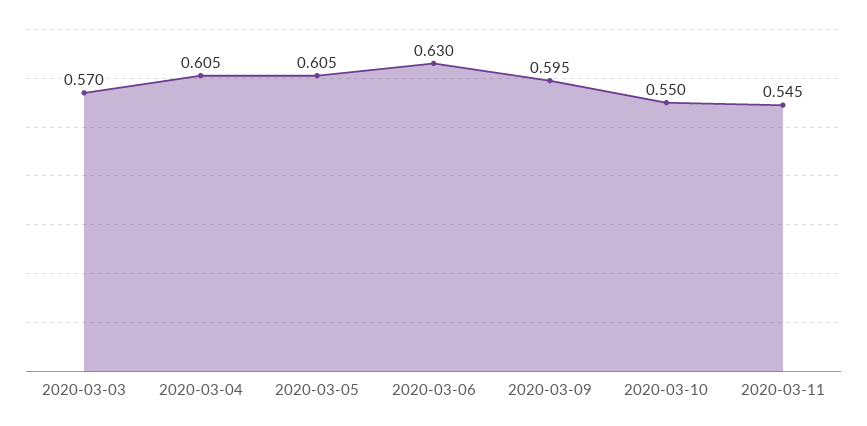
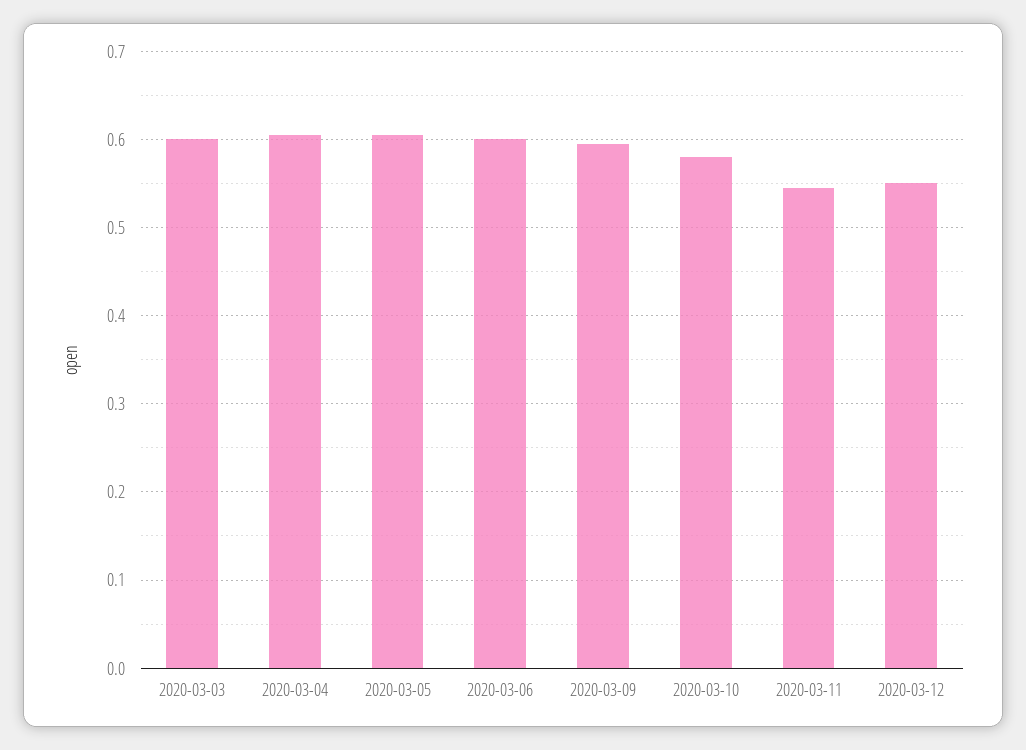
2020-03-03: 0.57 -> 0.6
2020-03-06: 0.63 -> 0.6
2020-03-10: 0.55 -> 0.58
2020-03-12: none -> 0.55

